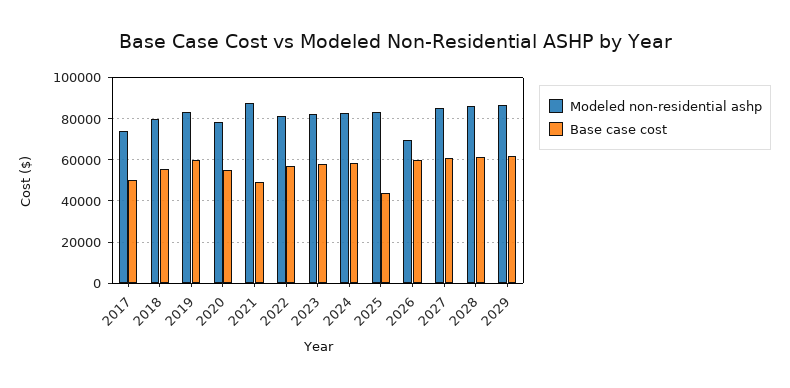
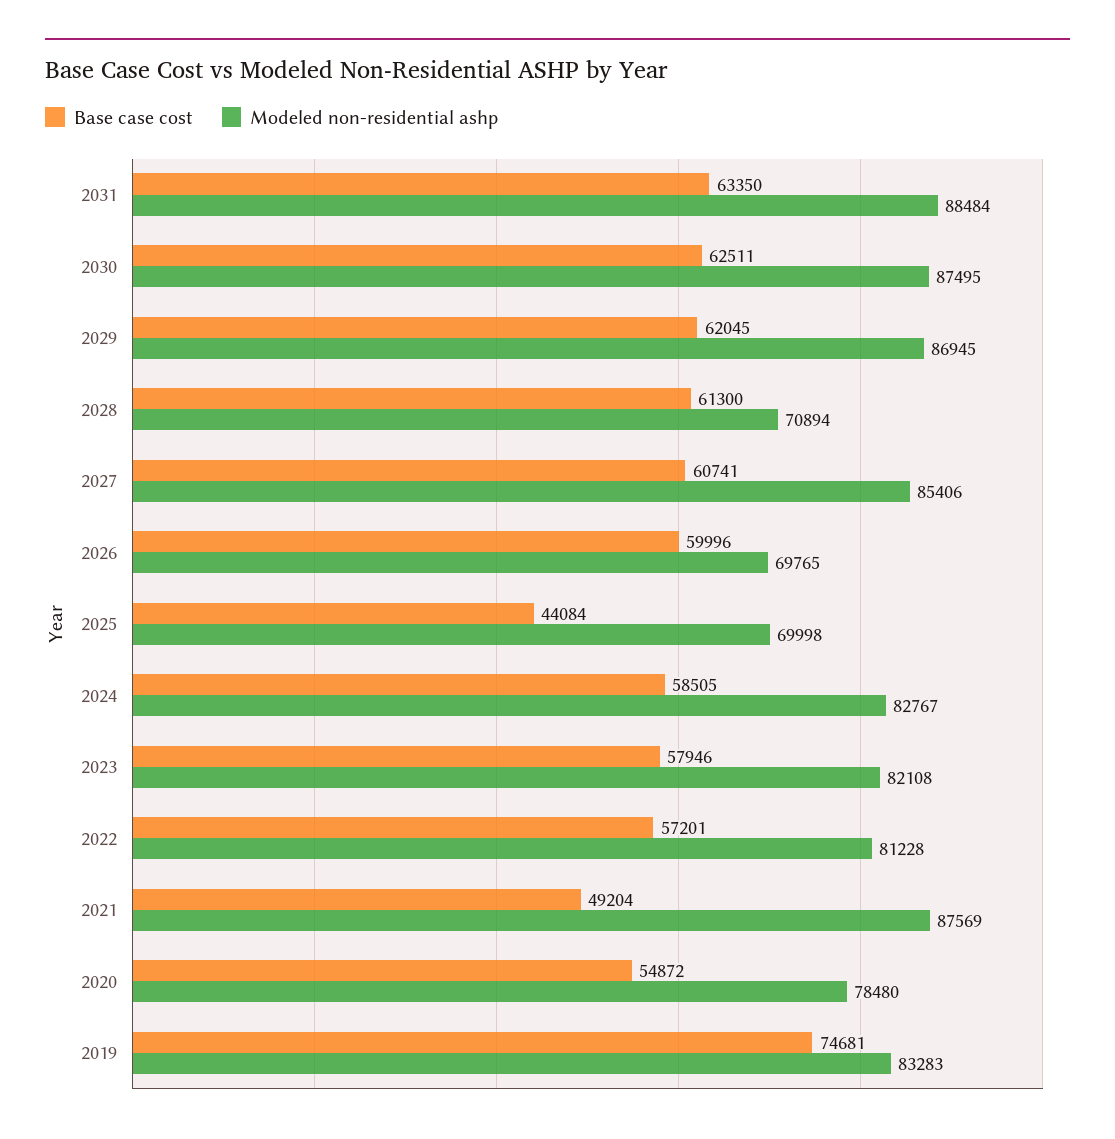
Modeled non-residential ashp, 2017: 75000 -> none
Base case cost, 2017: 50000 -> none
Modeled non-residential ashp, 2018: 80000 -> none
Base case cost, 2018: 55000 -> none
Base case cost, 2019: 60000 -> 74681
Modeled non-residential ashp, 2025: 85000 -> 69998
Modeled non-residential ashp, 2028: 85000 -> 70894
Base case cost, 2031: none -> 63350
Modeled non-residential ashp, 2031: none -> 88484
Base case cost, 2030: none -> 62511
Modeled non-residential ashp, 2030: none -> 87495

